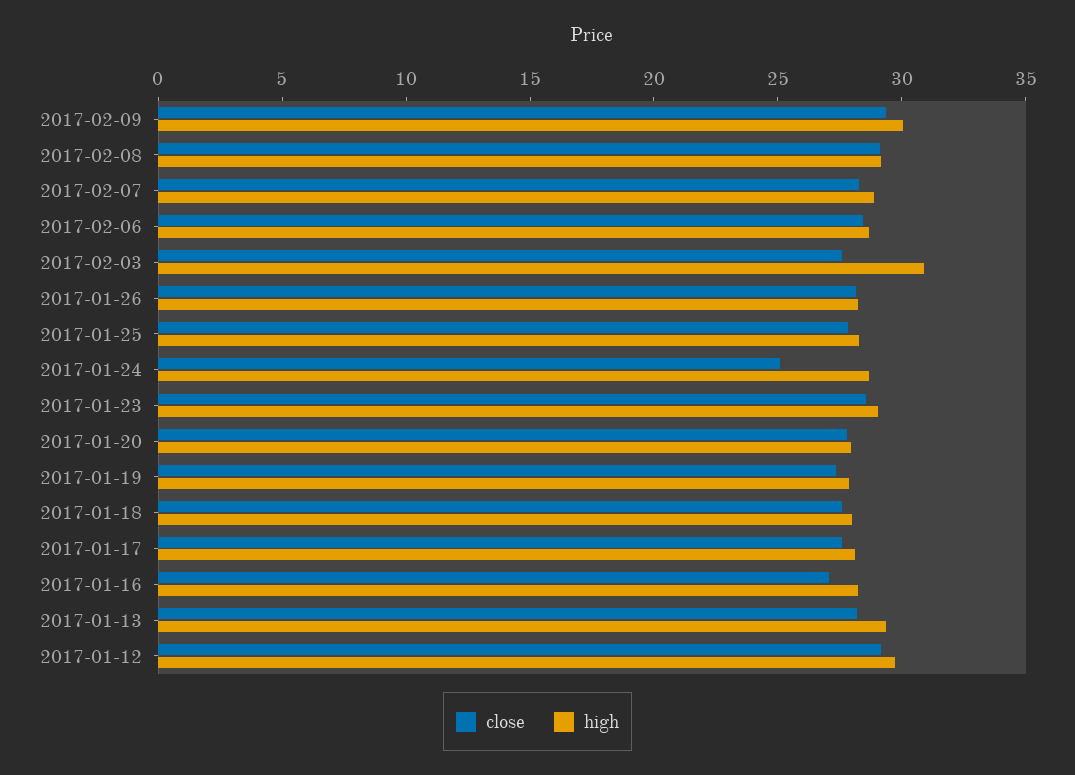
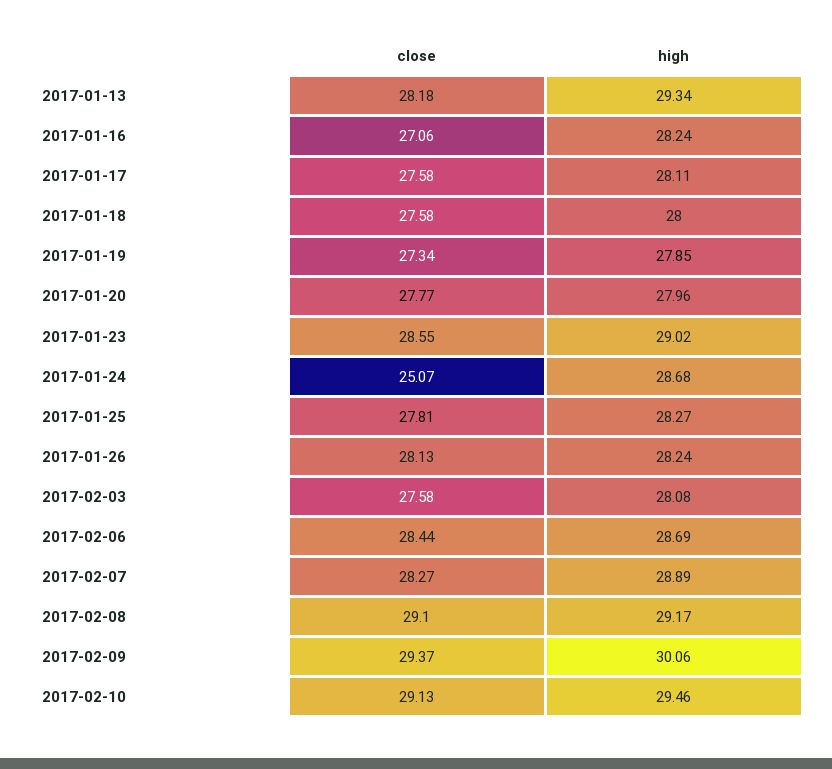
high, 2017-02-03: 31 -> 28.08
close, 2017-01-12: 29 -> none
high, 2017-01-12: 30 -> none
close, 2017-02-10: none -> 29.13
high, 2017-02-10: none -> 29.46

